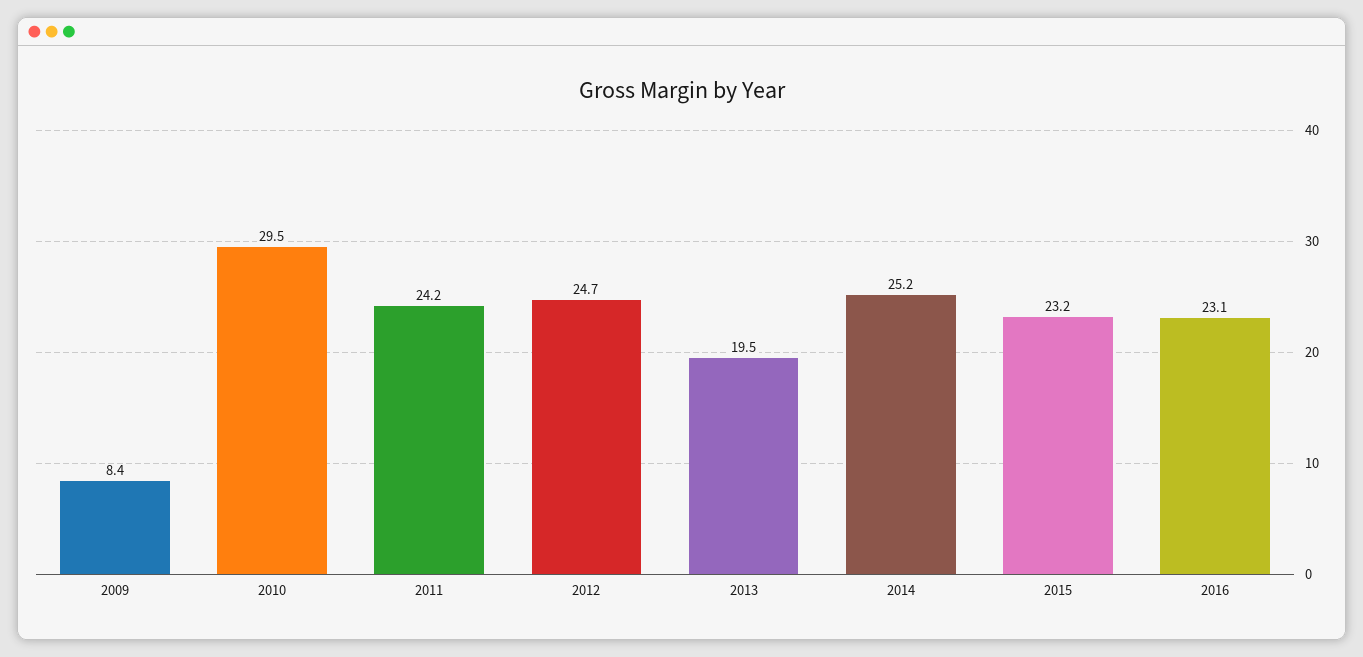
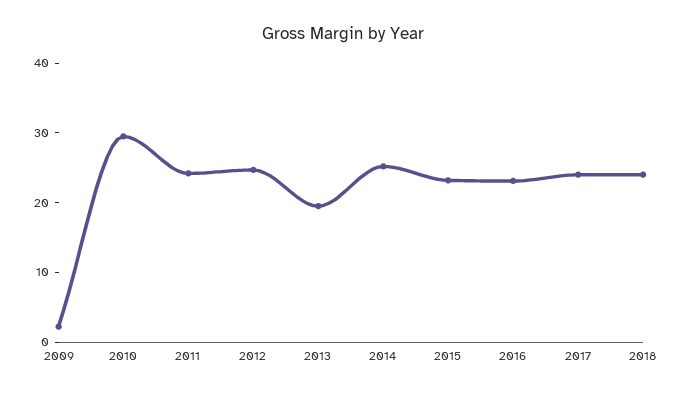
2009: 8.4 -> 2
2017: none -> 24
2018: none -> 24

